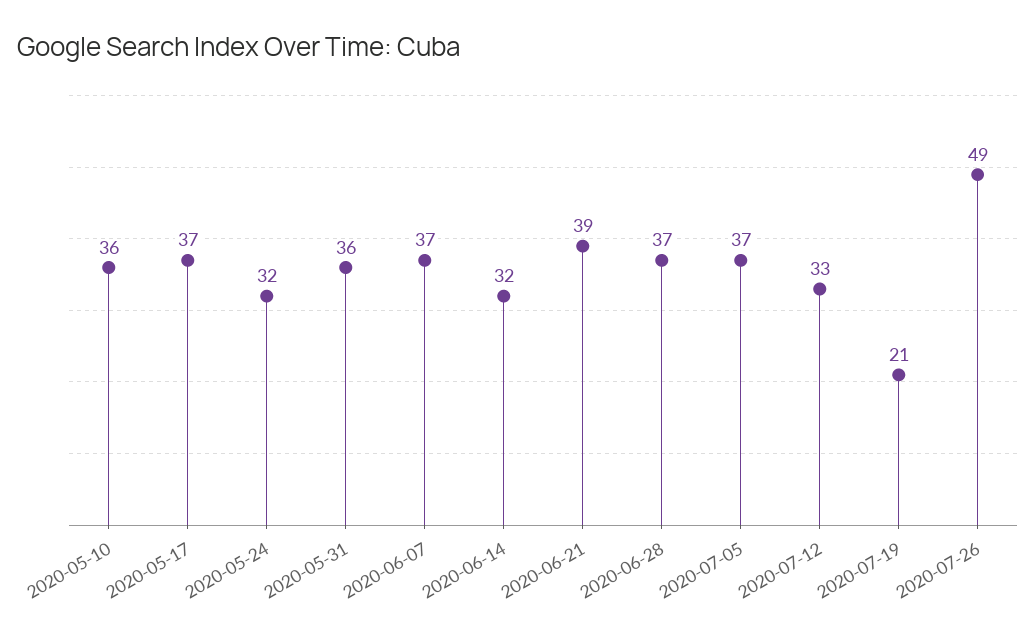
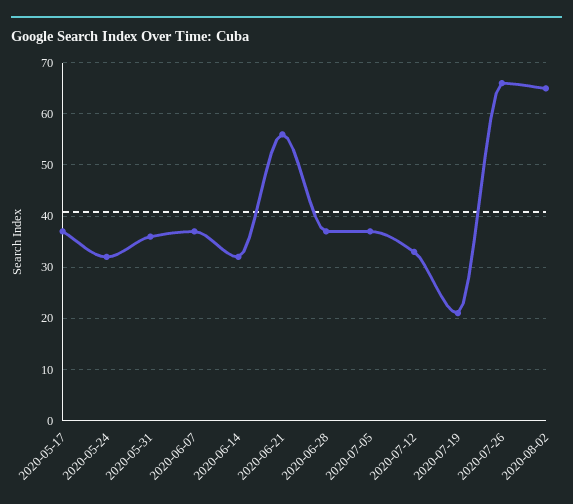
2020-05-10: 36 -> none
2020-06-21: 39 -> 55
2020-07-26: 49 -> 65
2020-08-02: none -> 65

